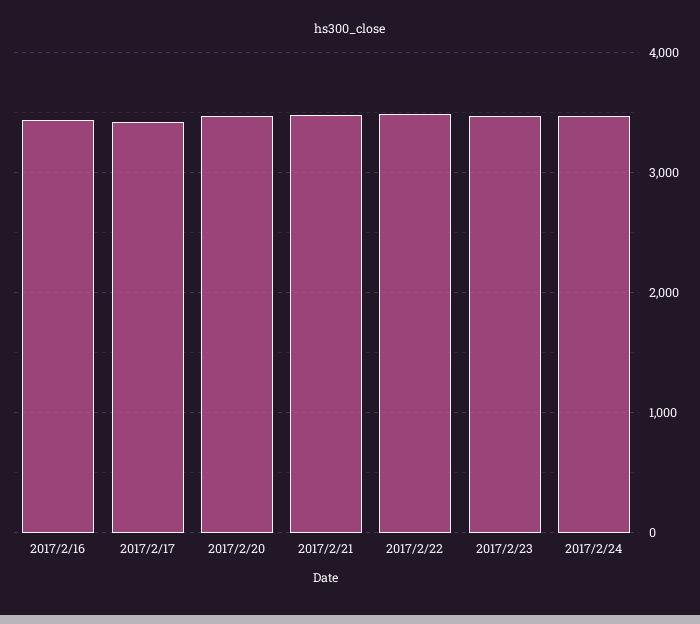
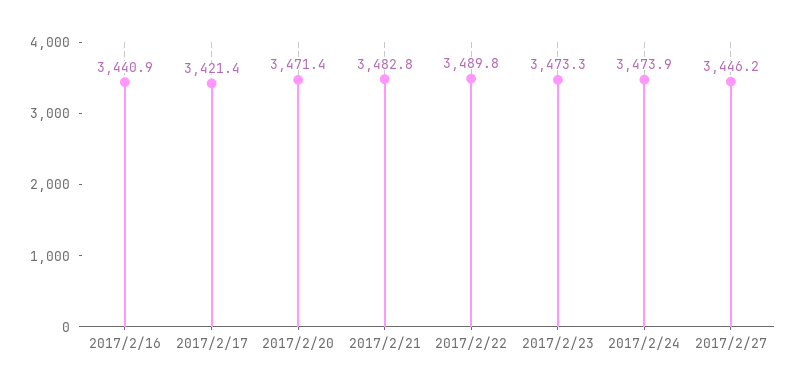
2017/2/27: none -> 3446.2

